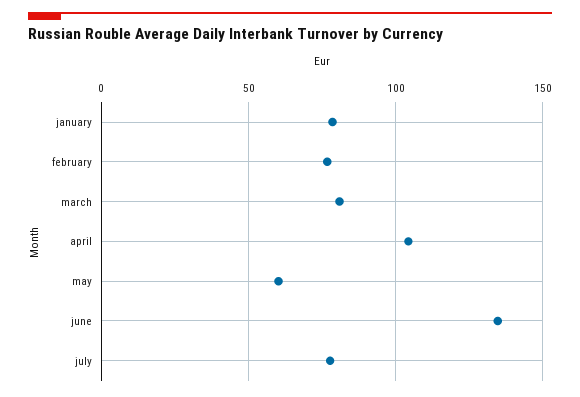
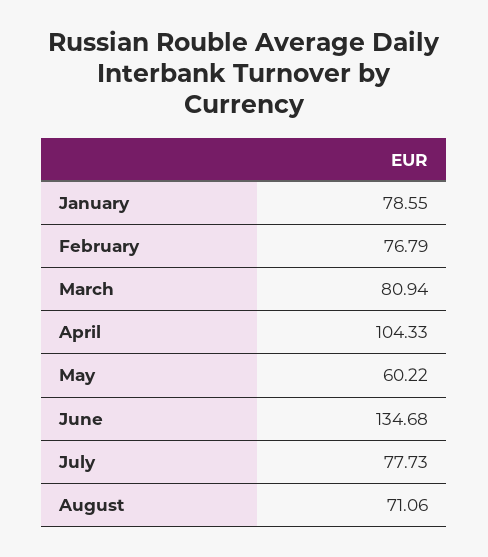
August: none -> 71.06

